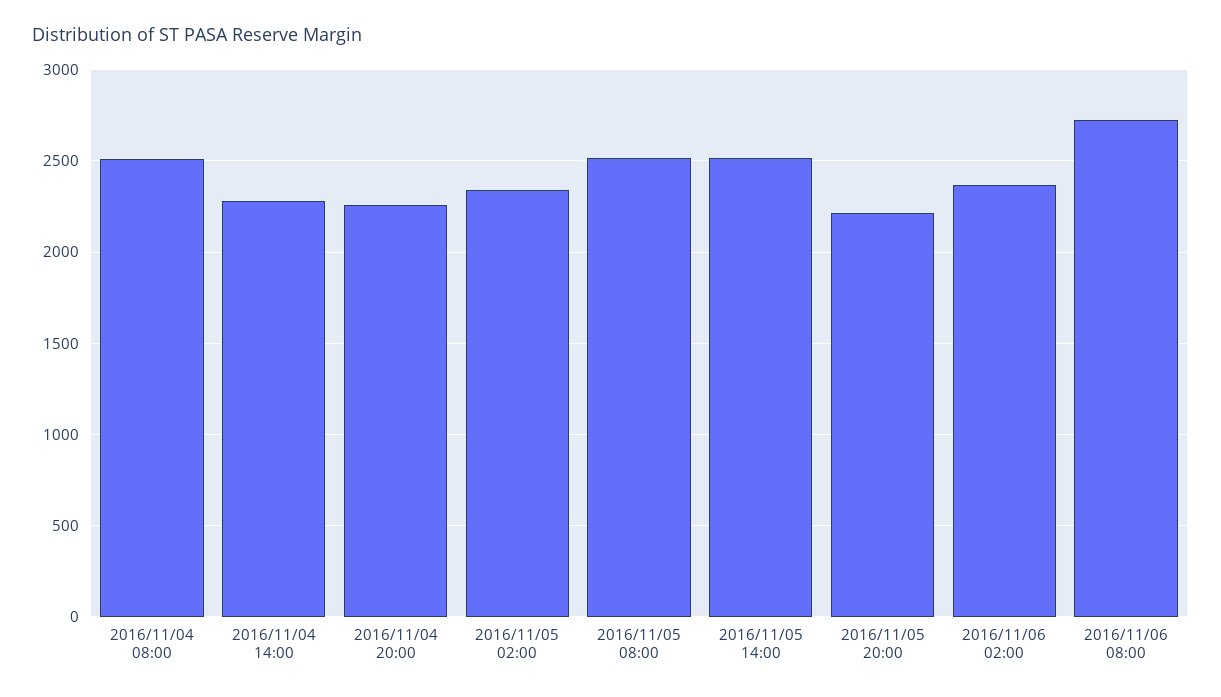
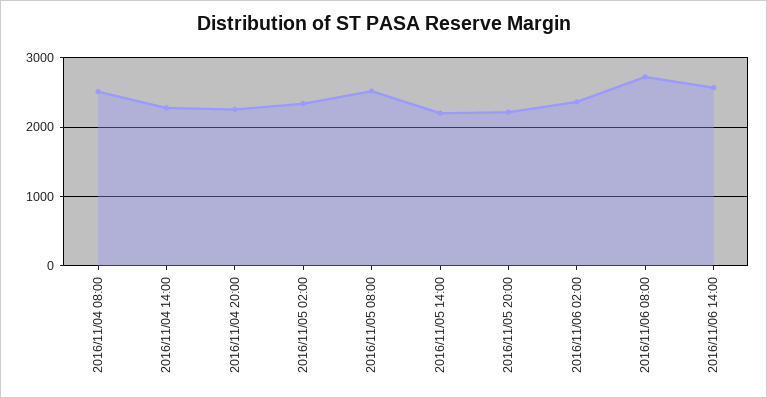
2016/11/05 14:00: 2500 -> 2200
2016/11/06 14:00: none -> 2600

